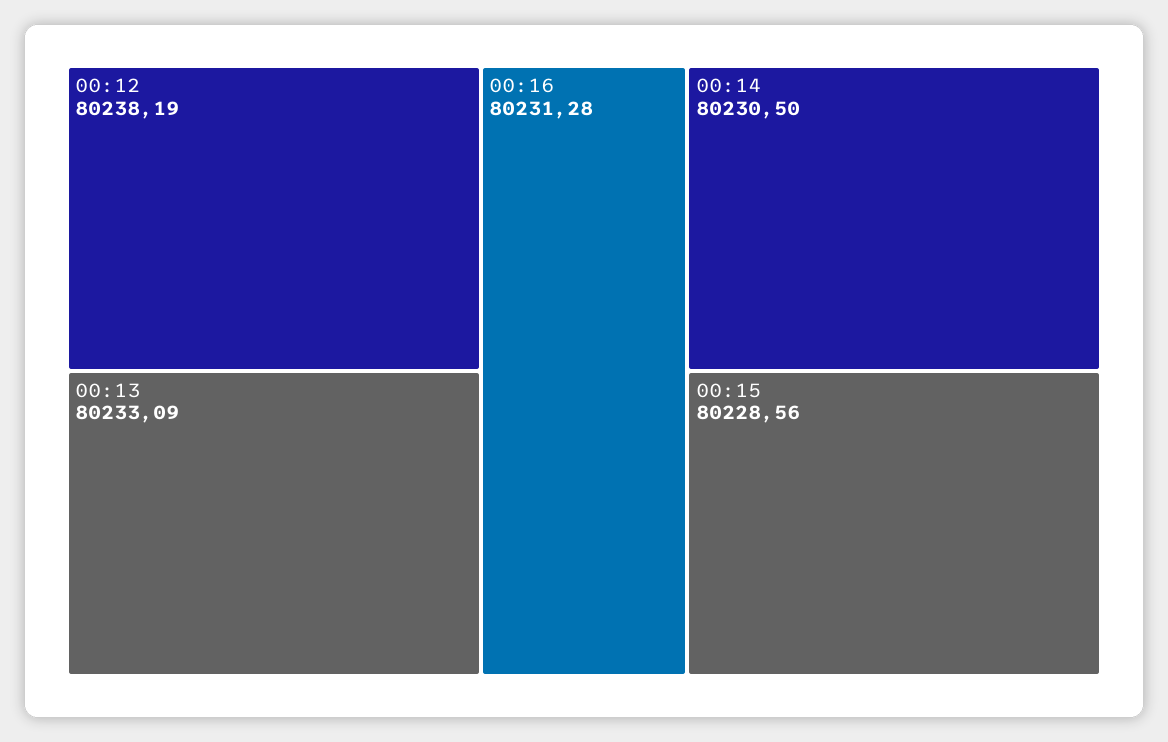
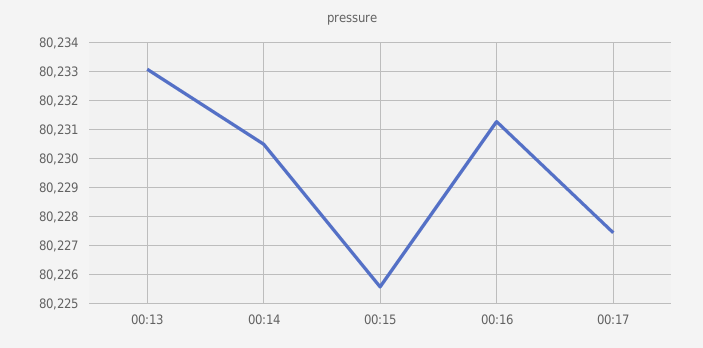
00:12: 80238.19 -> none
00:15: 80228.56 -> 80225.5
00:17: none -> 80227.5

